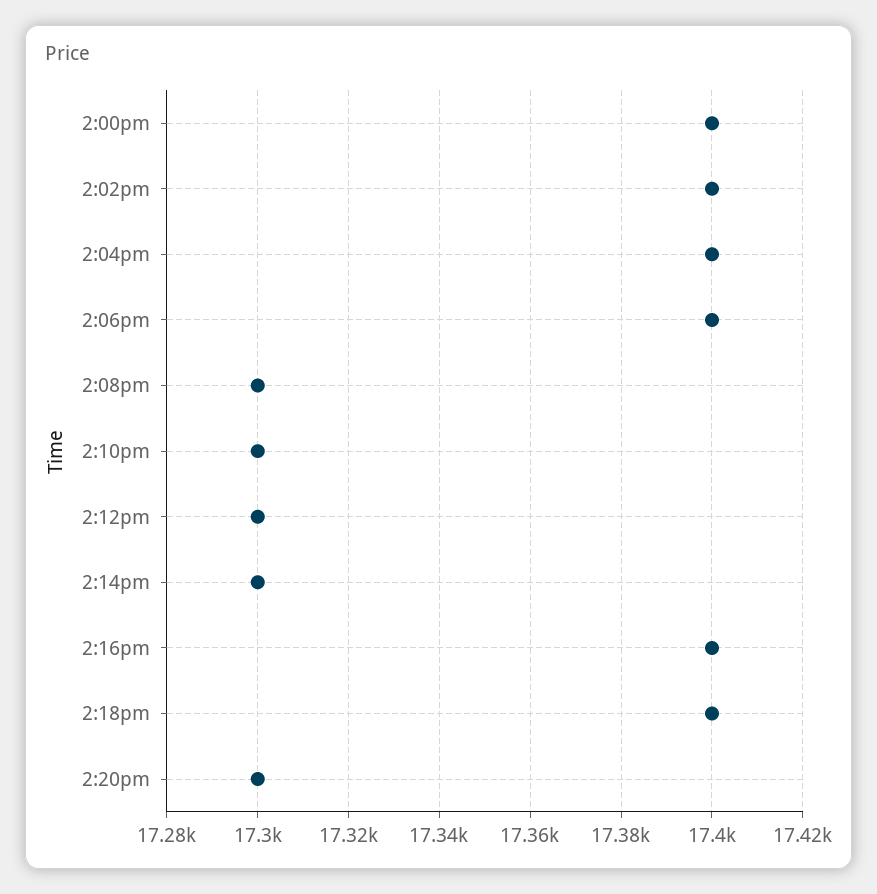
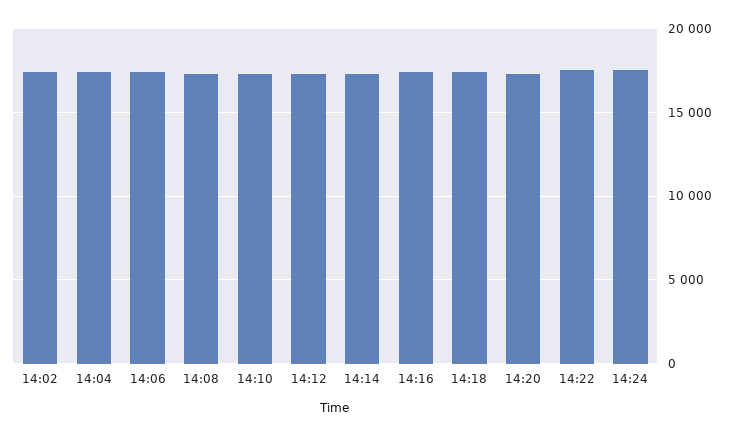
2:00pm: 17400 -> none
14:22: none -> 17500
14:24: none -> 17500

